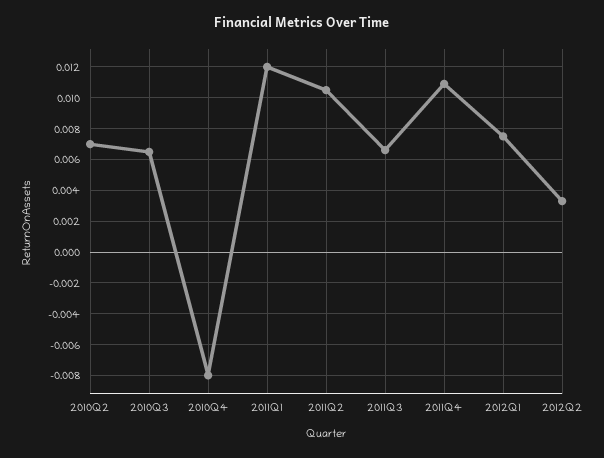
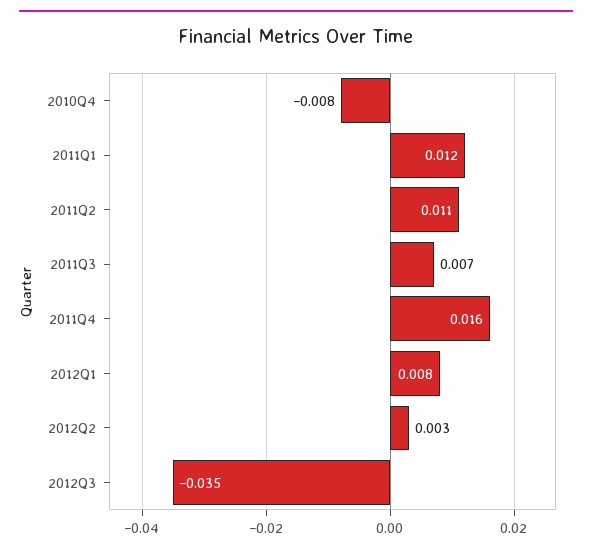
2010Q2: 0.007 -> none
2010Q3: 0.0065 -> none
2011Q4: 0.011 -> 0.016
2012Q3: none -> -0.035

